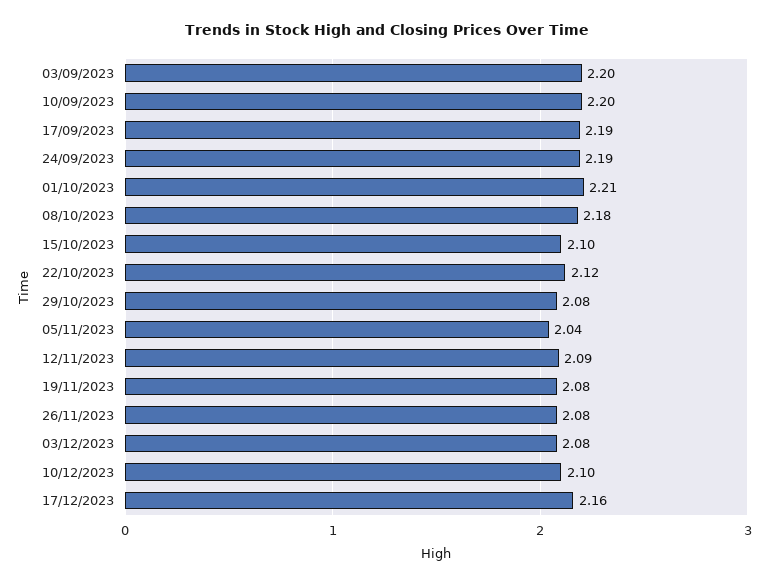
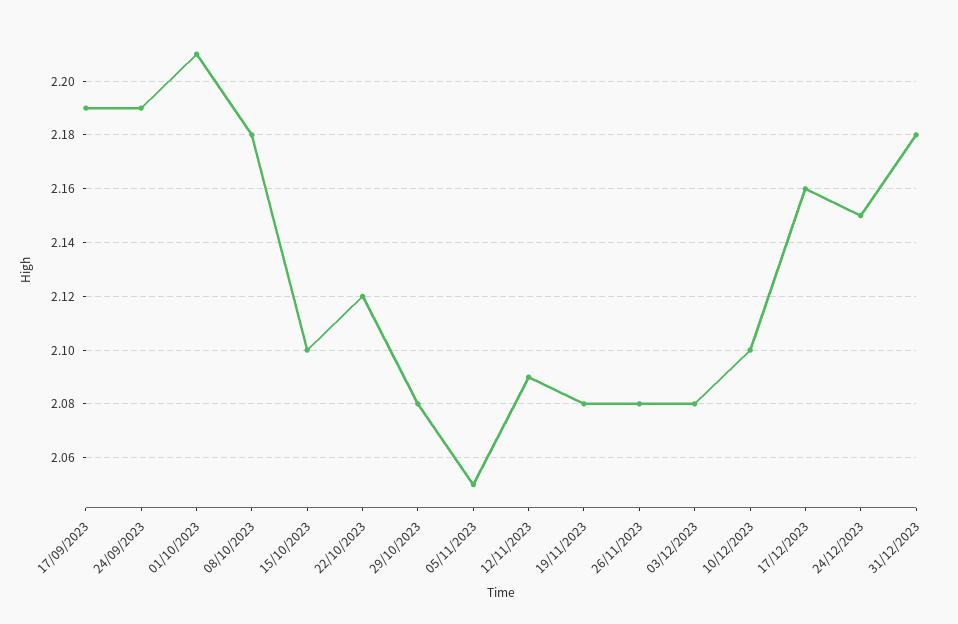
03/09/2023: 2.2 -> none
10/09/2023: 2.2 -> none
05/11/2023: 2.04 -> 2.05
24/12/2023: none -> 2.15
31/12/2023: none -> 2.18

